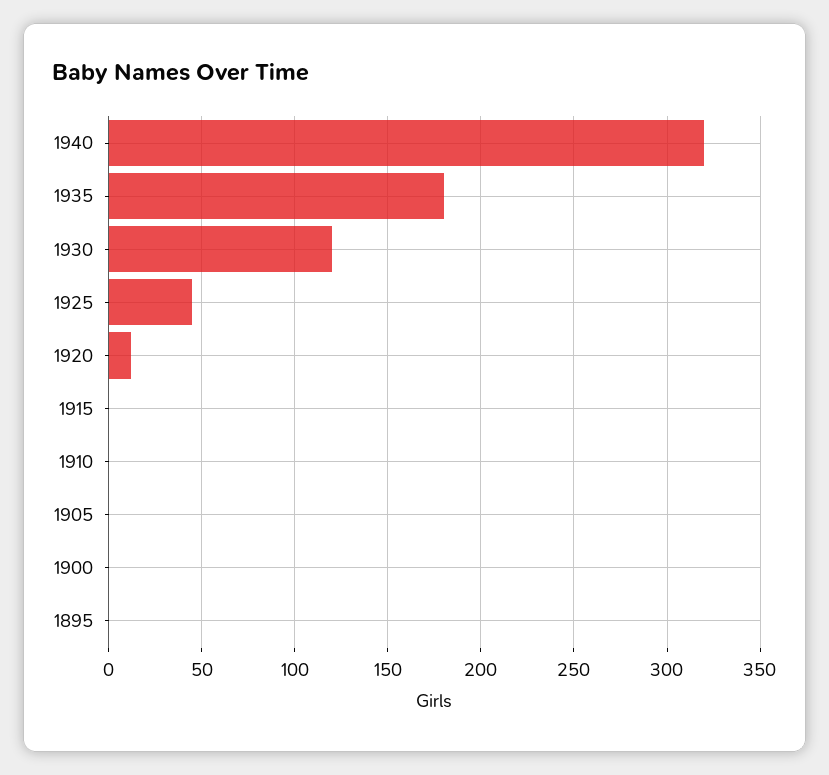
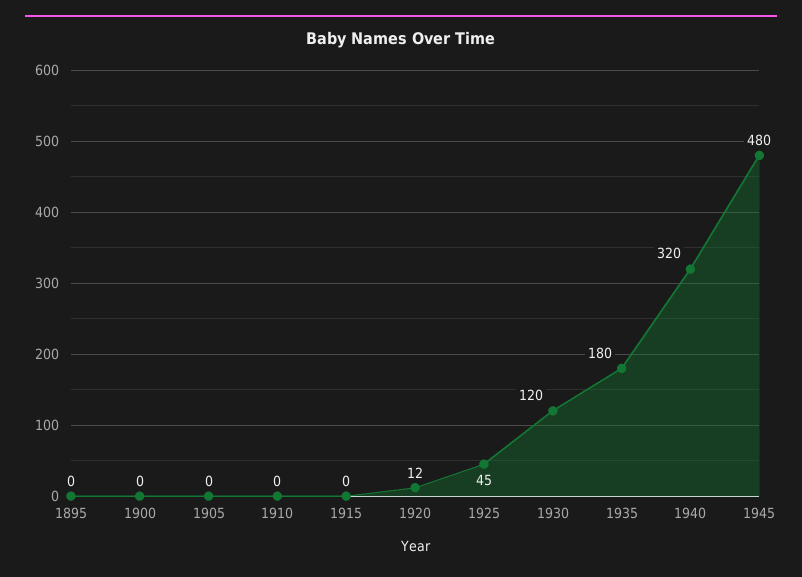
1945: none -> 480

